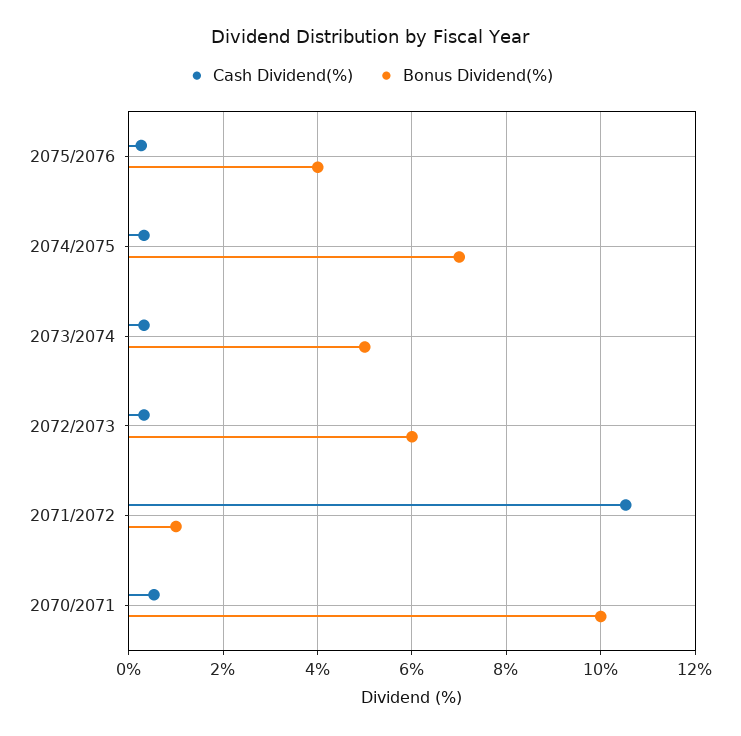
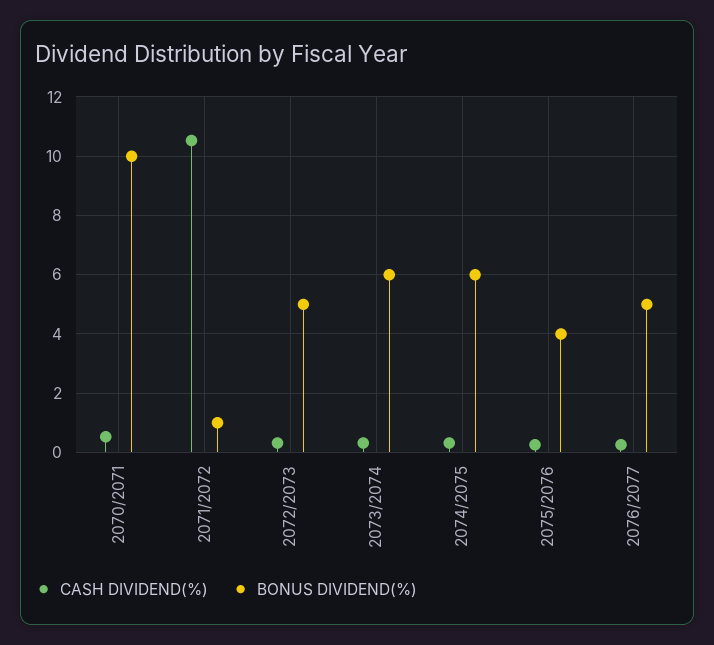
Bonus Dividend(%), 2074/2075: 7 -> 6
Bonus Dividend(%), 2073/2074: 5 -> 6
Bonus Dividend(%), 2072/2073: 6 -> 5
Cash Dividend(%), 2076/2077: none -> 0.25
Bonus Dividend(%), 2076/2077: none -> 5

